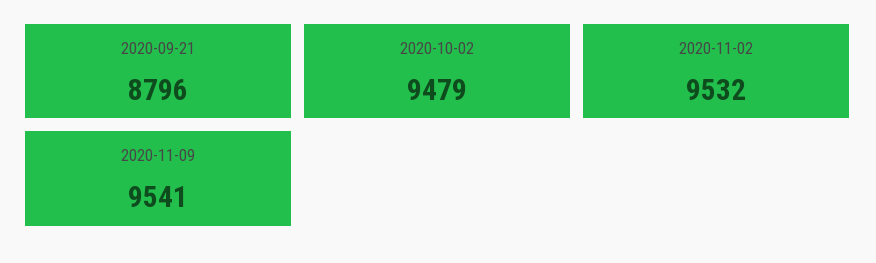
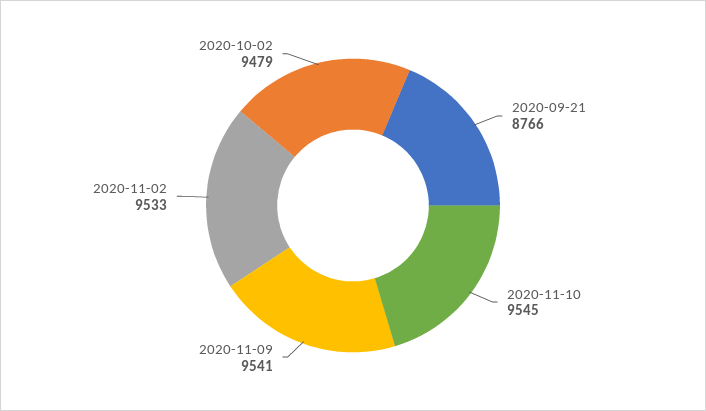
2020-09-21: 8796 -> 8766
2020-11-02: 9532 -> 9533
2020-11-10: none -> 9545

